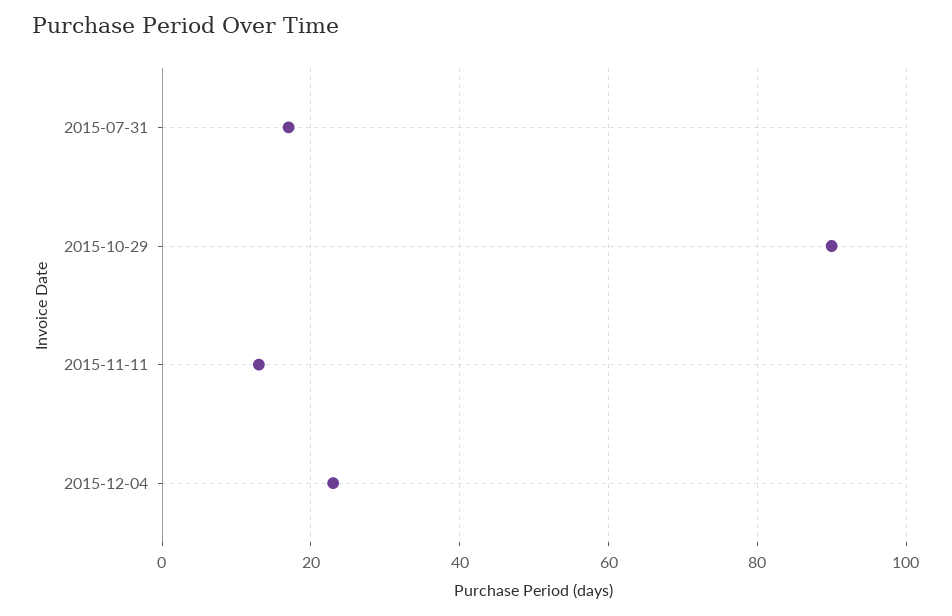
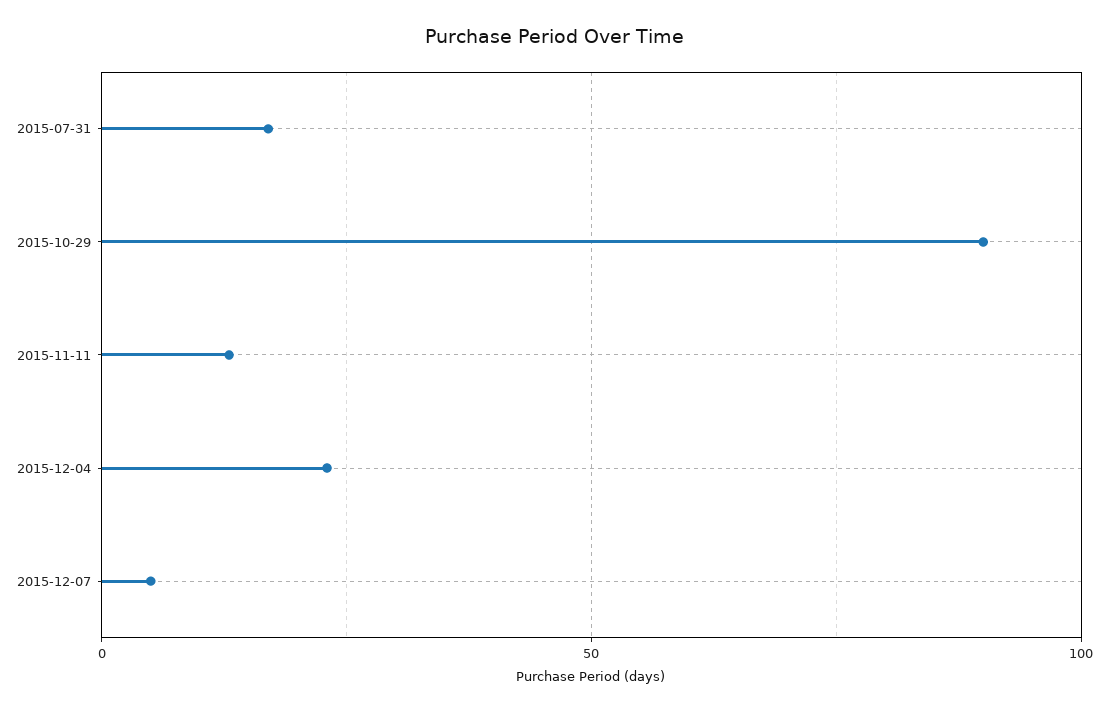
2015-12-07: none -> 5

